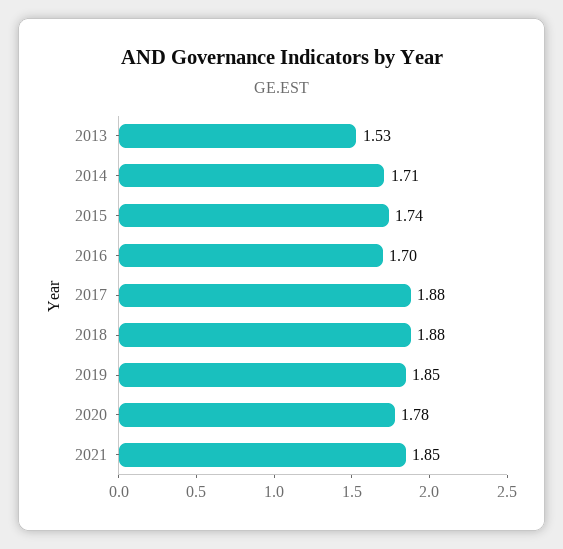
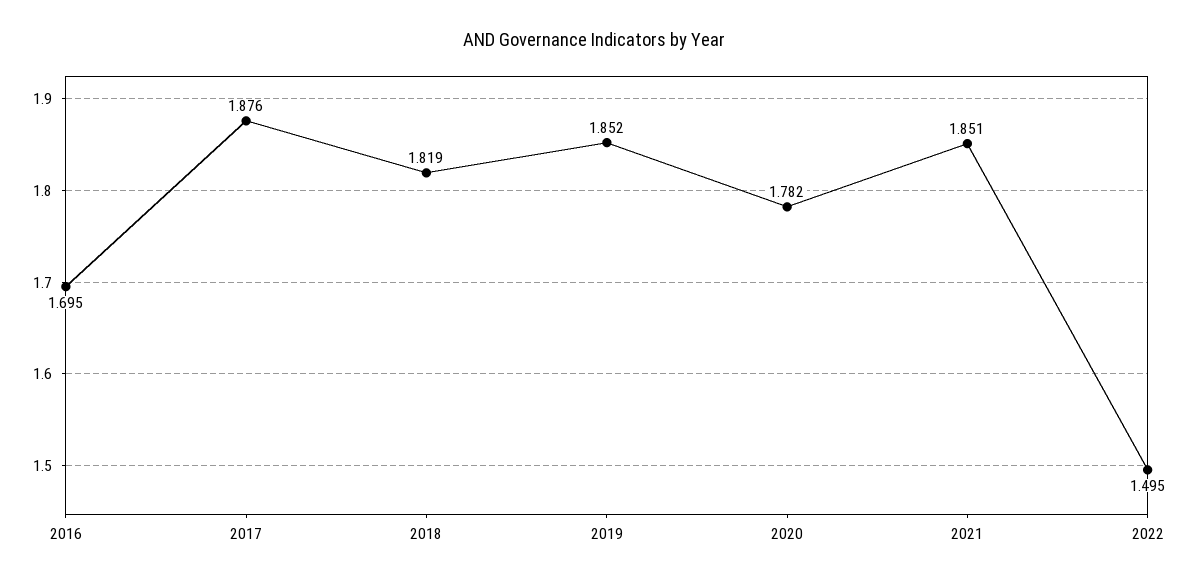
2013: 1.53 -> none
2014: 1.71 -> none
2015: 1.74 -> none
2018: 1.88 -> 1.819
2022: none -> 1.495

